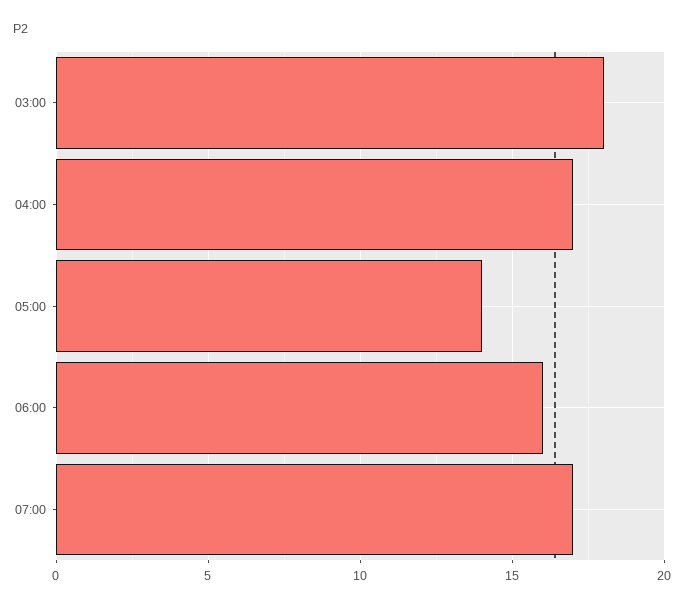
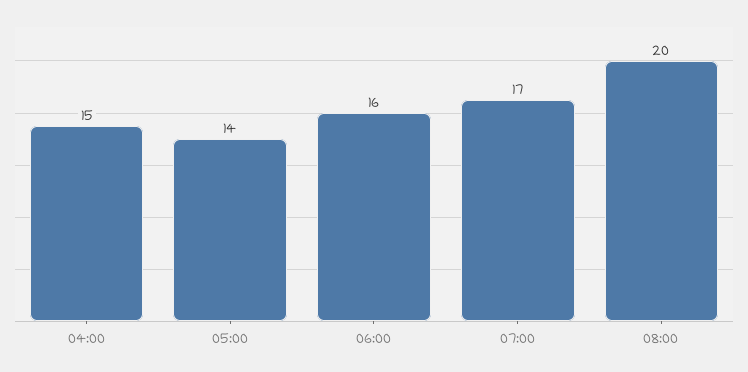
03:00: 18 -> none
04:00: 17 -> 15
08:00: none -> 20

